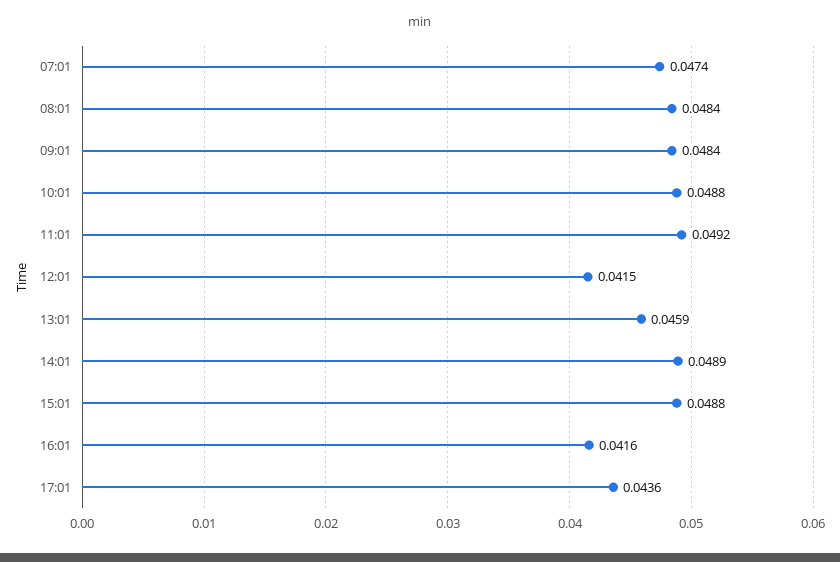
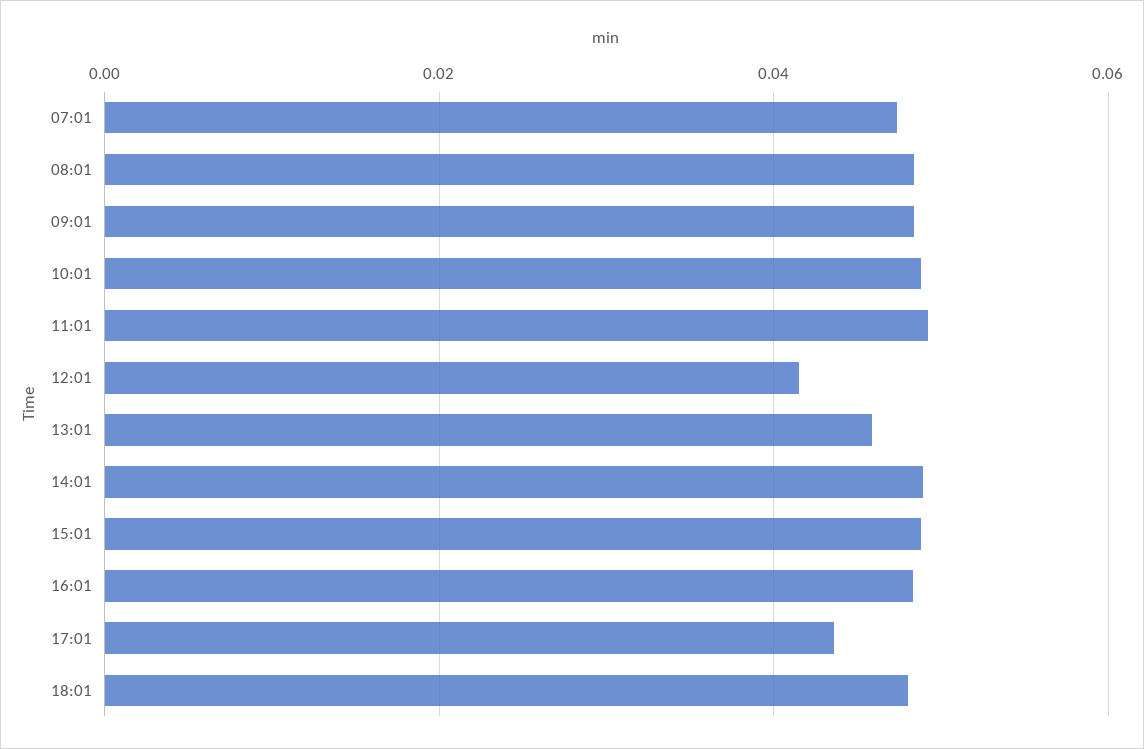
16:01: 0.0416 -> 0.048
18:01: none -> 0.048

